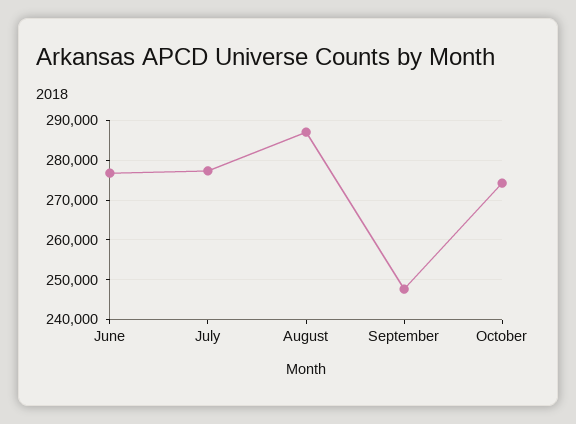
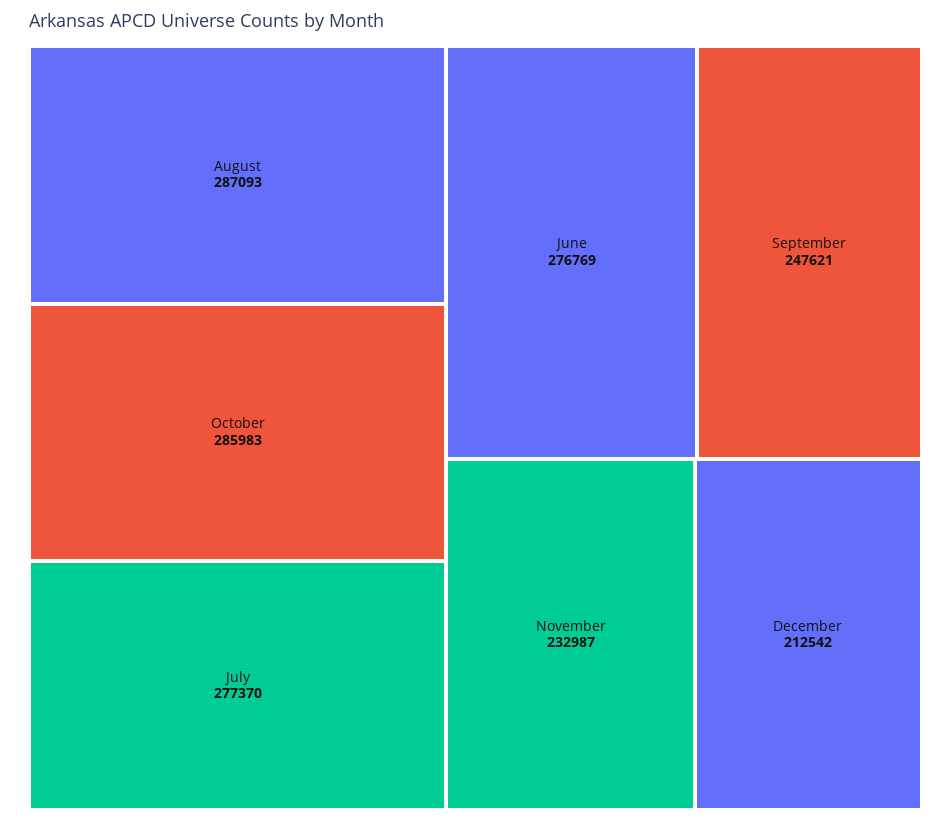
October: 274000 -> 285983
November: none -> 232987
December: none -> 212542

